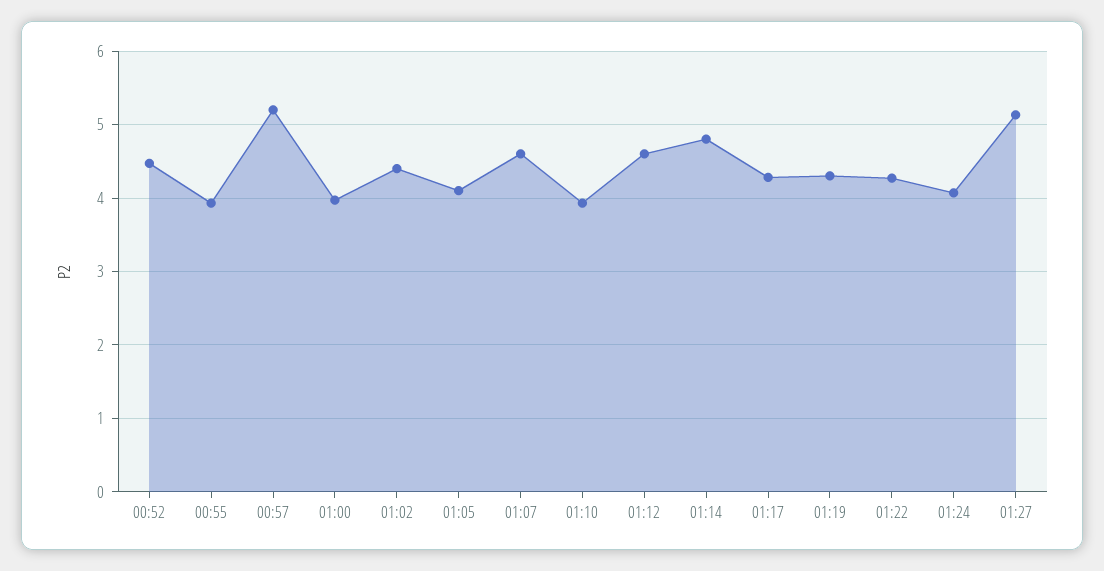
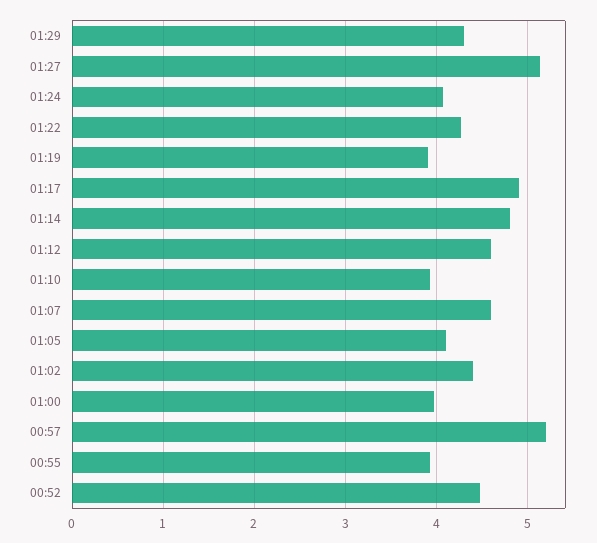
01:17: 4.3 -> 4.9
01:19: 4.3 -> 3.9
01:29: none -> 4.3

